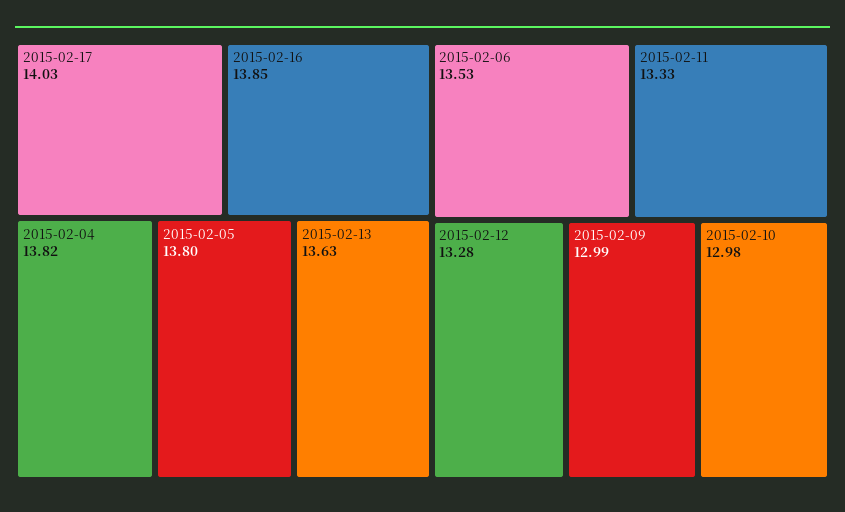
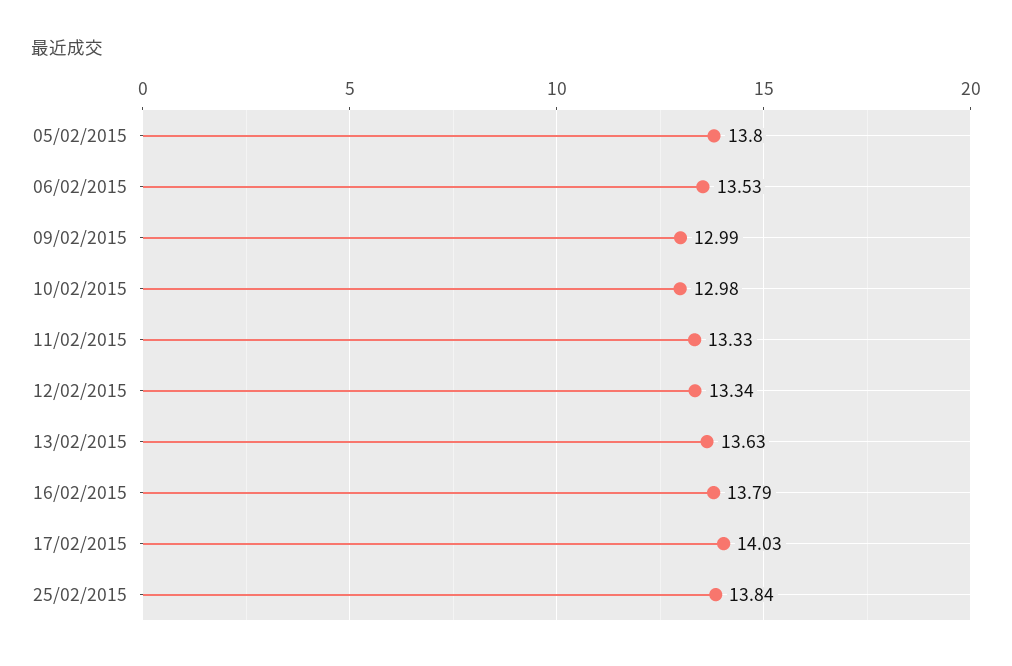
2015-02-16: 13.85 -> 13.79
2015-02-04: 13.82 -> none
2015-02-12: 13.28 -> 13.34
25/02/2015: none -> 13.84

